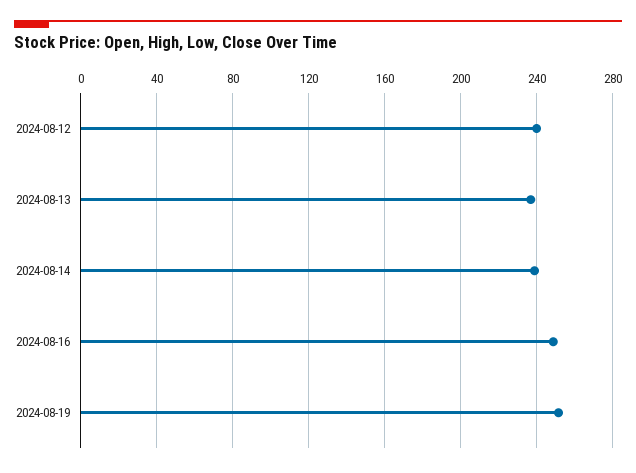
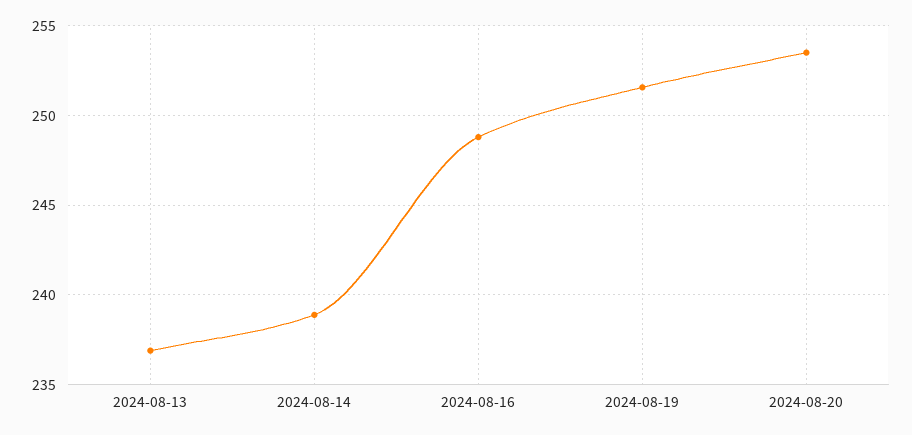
2024-08-12: 240 -> none
2024-08-20: none -> 253.5

